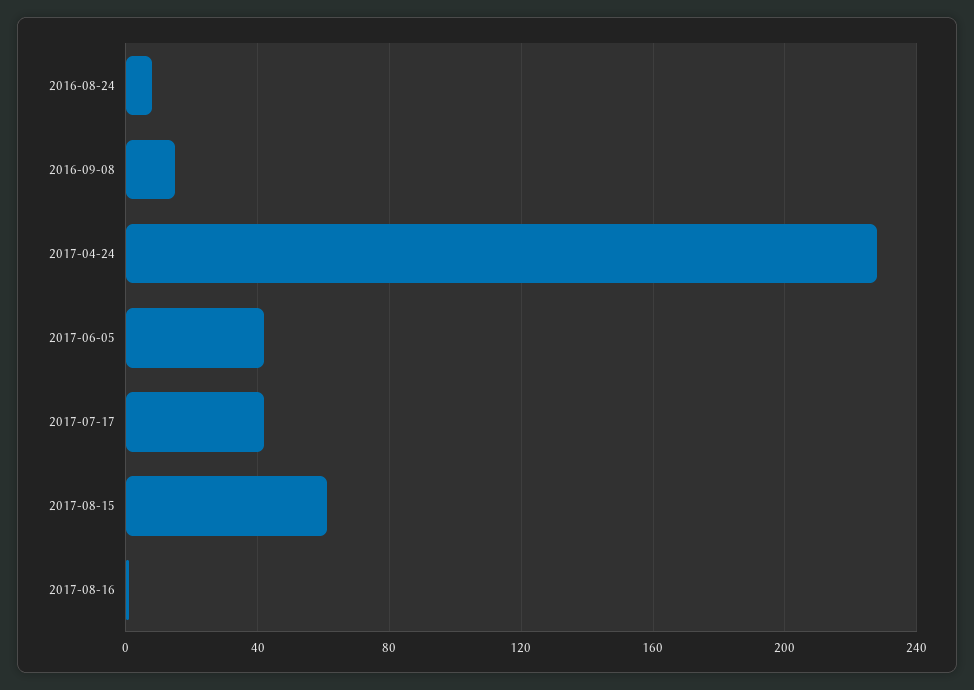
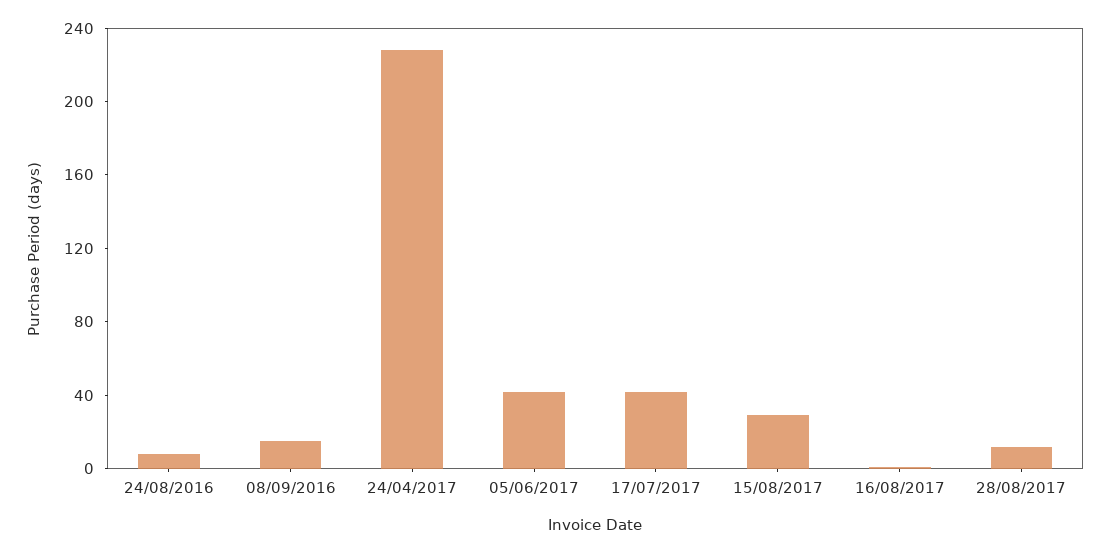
2017-08-15: 60 -> 30
28/08/2017: none -> 10

